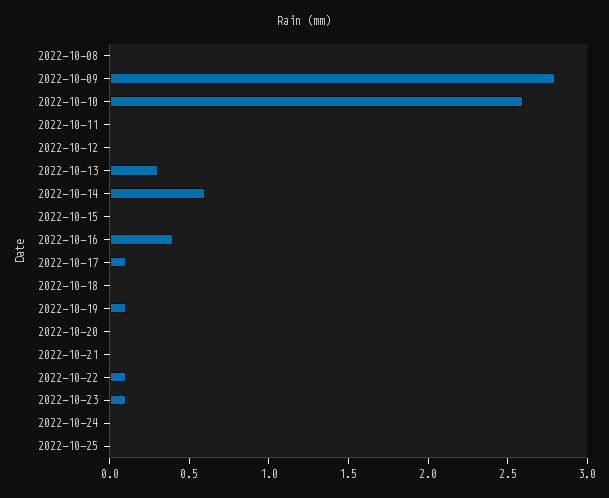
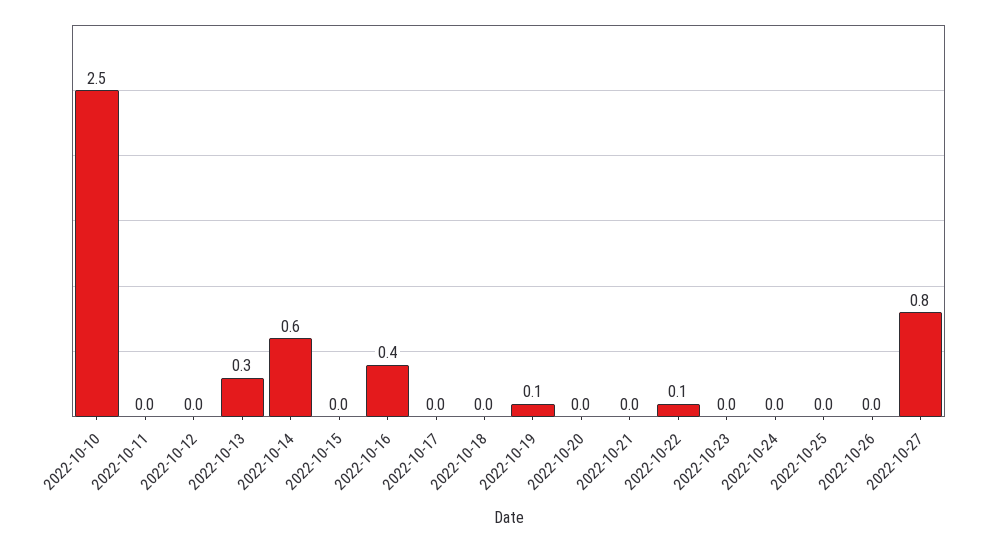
2022-10-08: 0 -> none
2022-10-09: 2.8 -> none
2022-10-10: 2.6 -> 2.5
2022-10-17: 0.1 -> 0
2022-10-23: 0.1 -> 0
2022-10-26: none -> 0
2022-10-27: none -> 0.8

